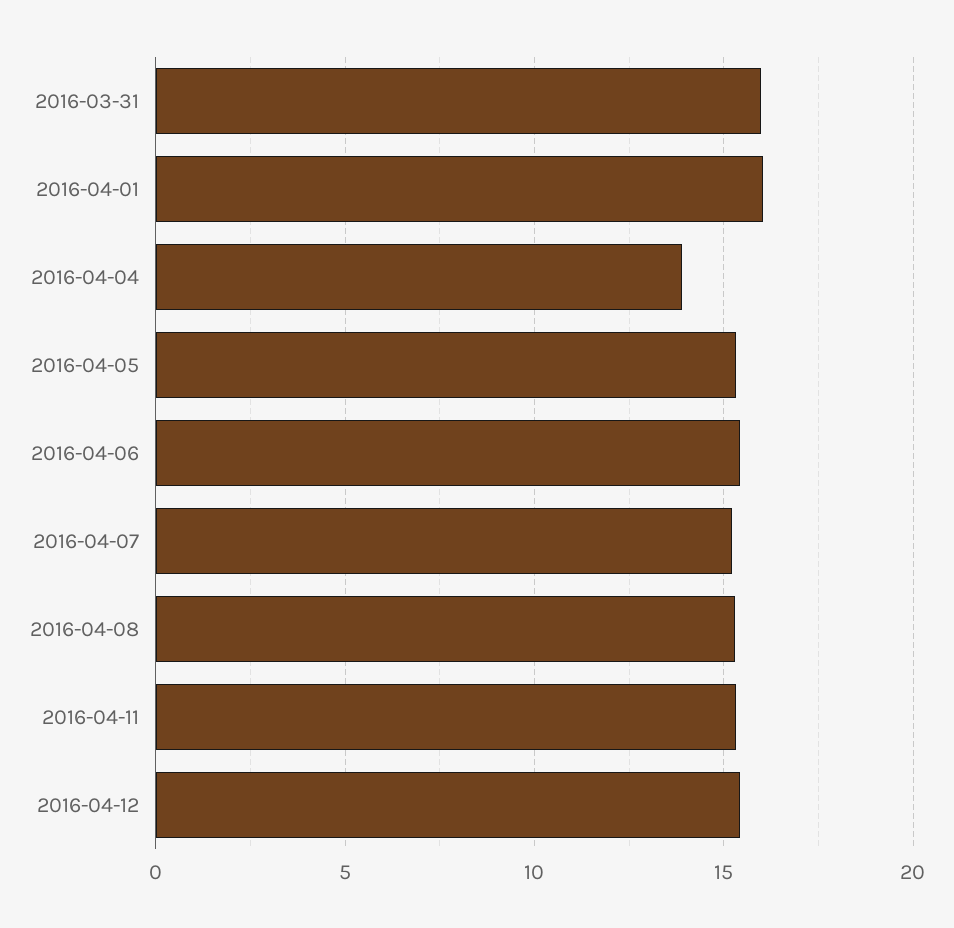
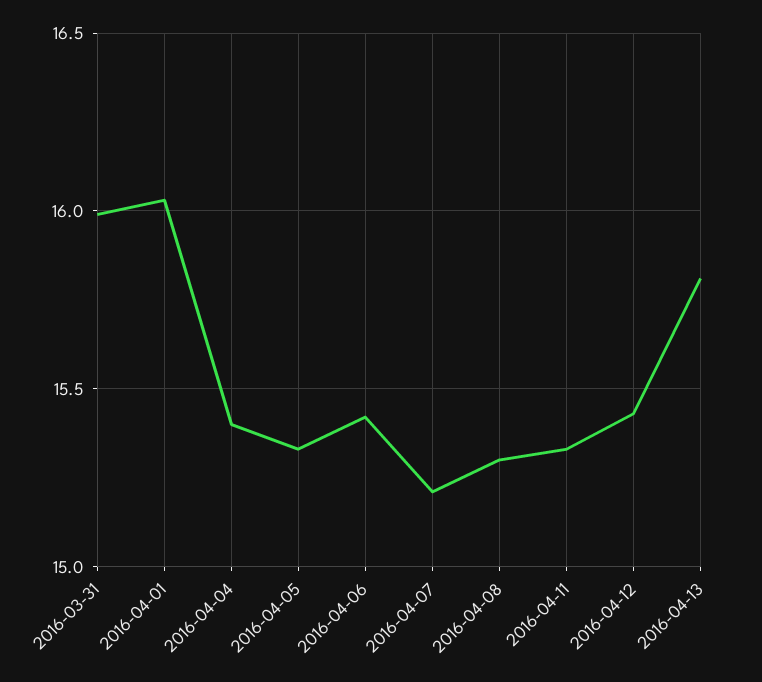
2016-04-04: 14 -> 15.4
2016-04-13: none -> 15.8

